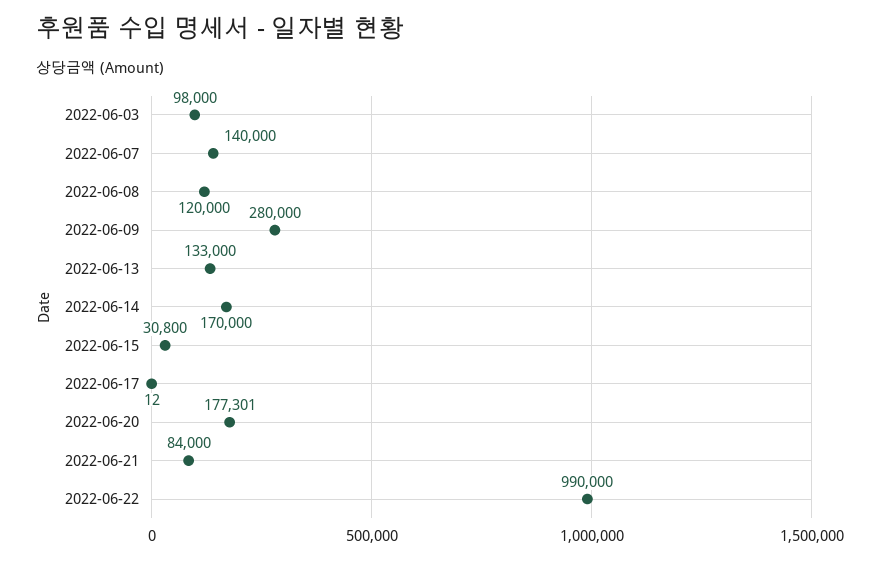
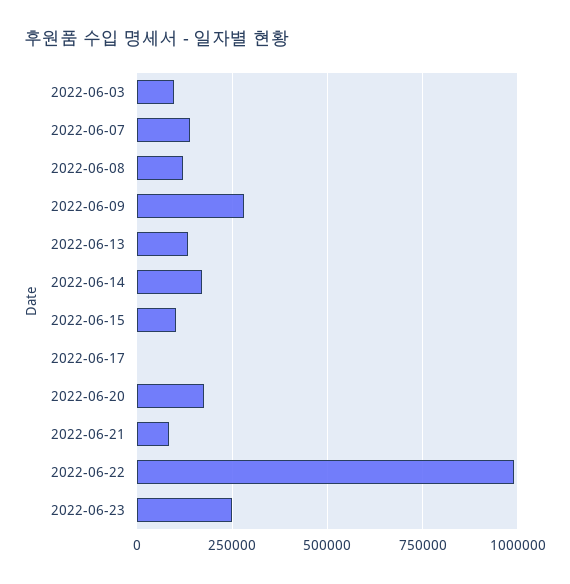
2022-06-15: 30800 -> 100000
2022-06-23: none -> 250000

